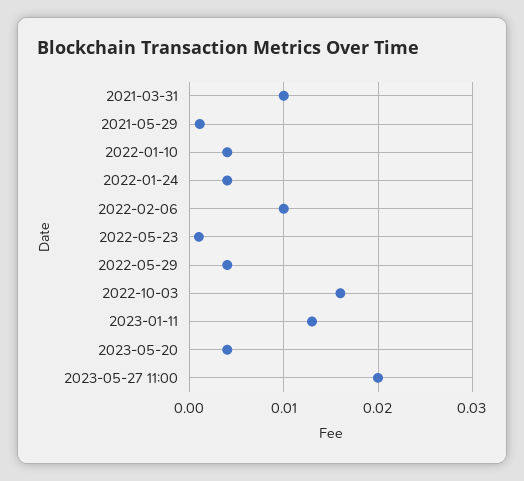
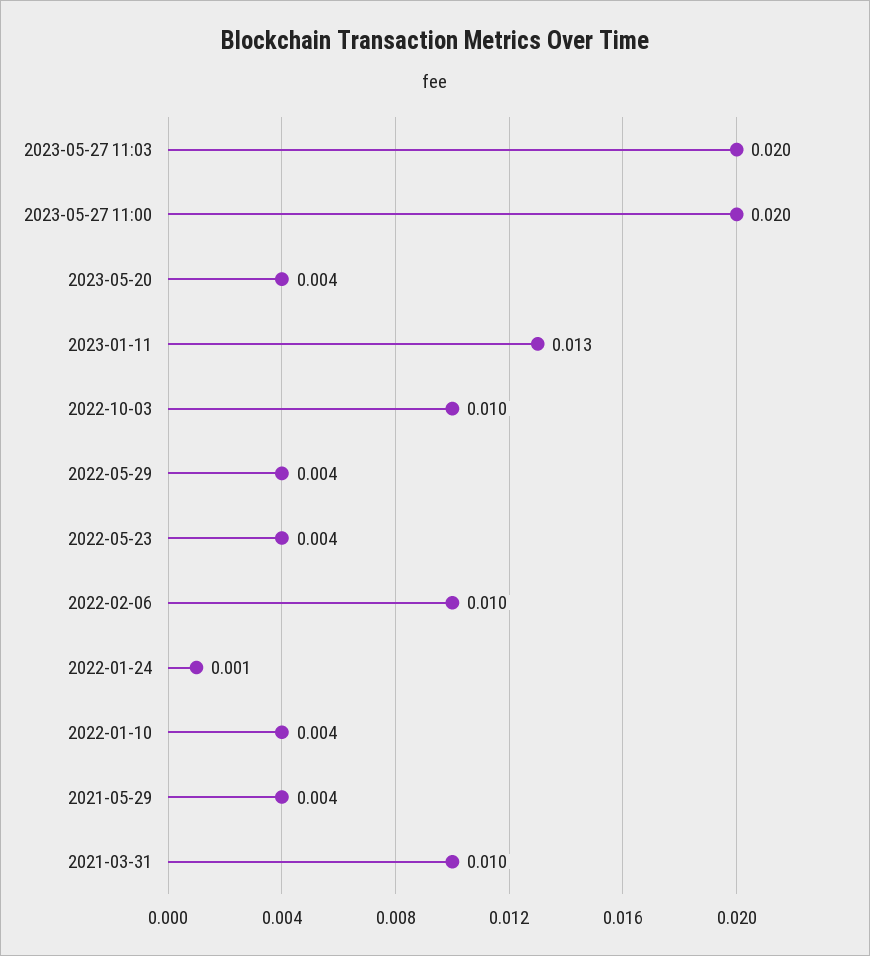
2021-05-29: 0.001 -> 0.004
2022-01-24: 0.004 -> 0.001
2022-05-23: 0.001 -> 0.004
2022-10-03: 0.016 -> 0.01
2023-05-27 11:03: none -> 0.02

